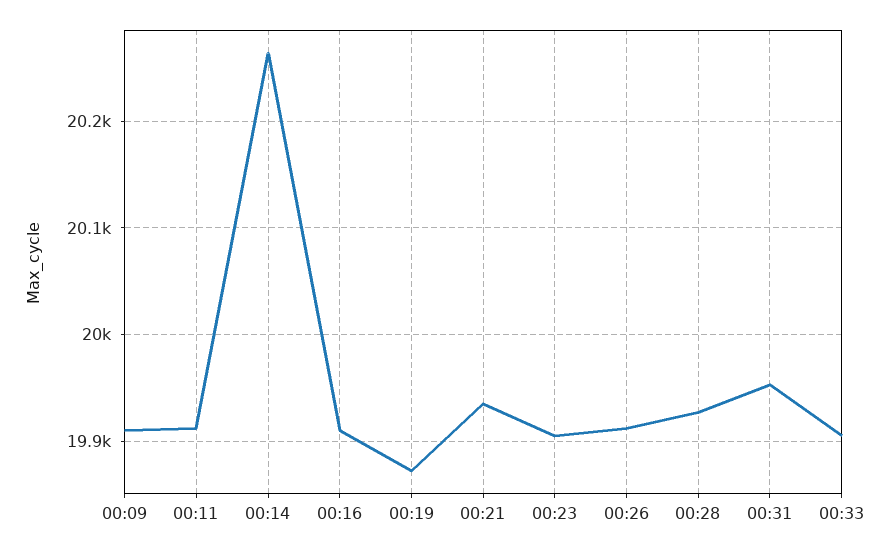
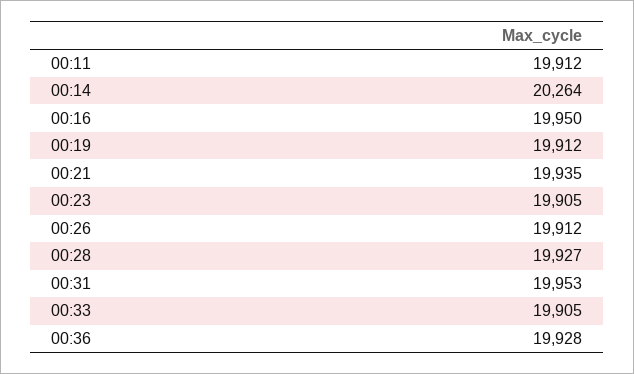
00:09: 19910 -> none
00:16: 19910 -> 19950
00:19: 19870 -> 19912
00:36: none -> 19928

